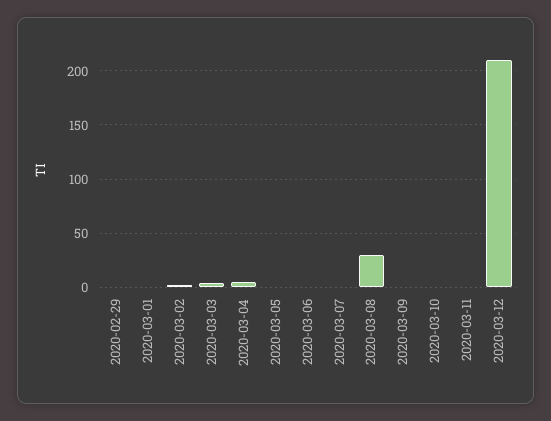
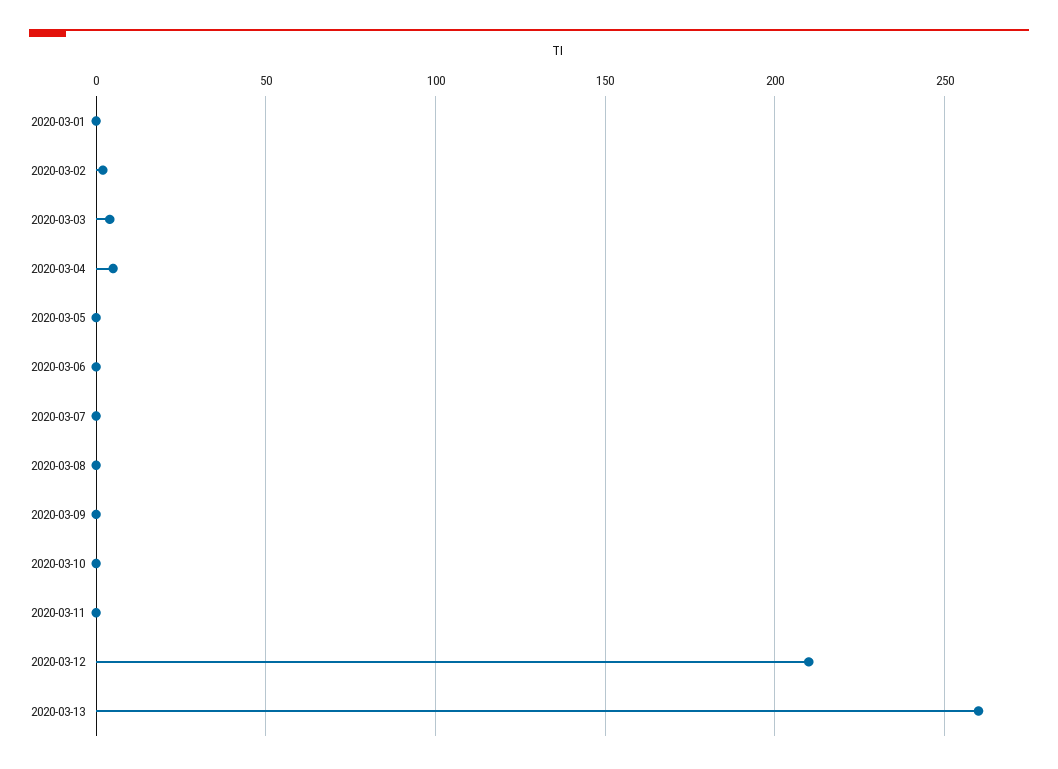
2020-02-29: 0 -> none
2020-03-08: 30 -> 0
2020-03-13: none -> 260

